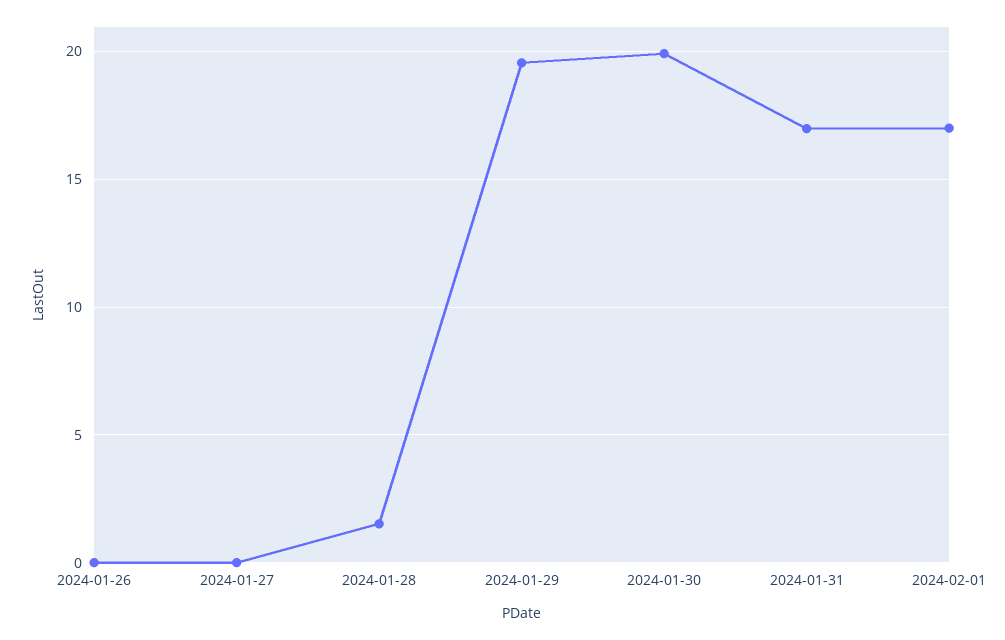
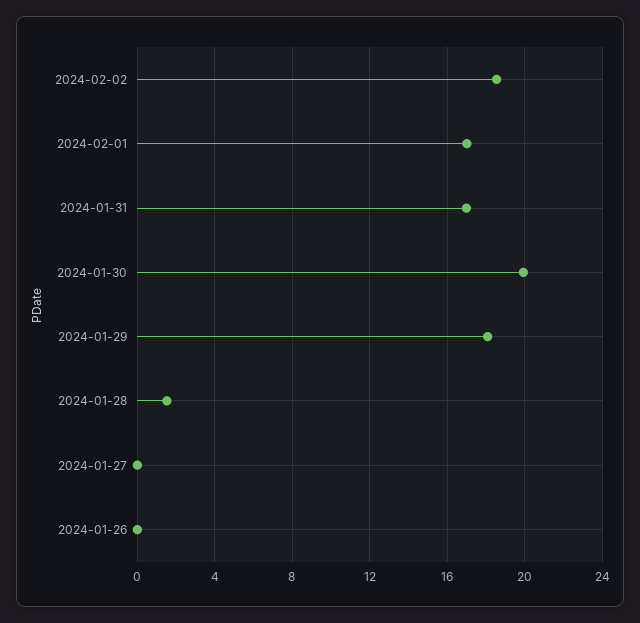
2024-01-29: 19.5 -> 18
2024-02-02: none -> 18.5

